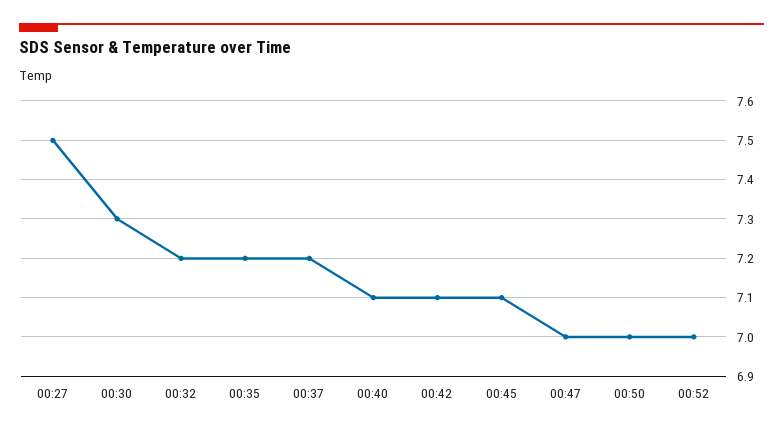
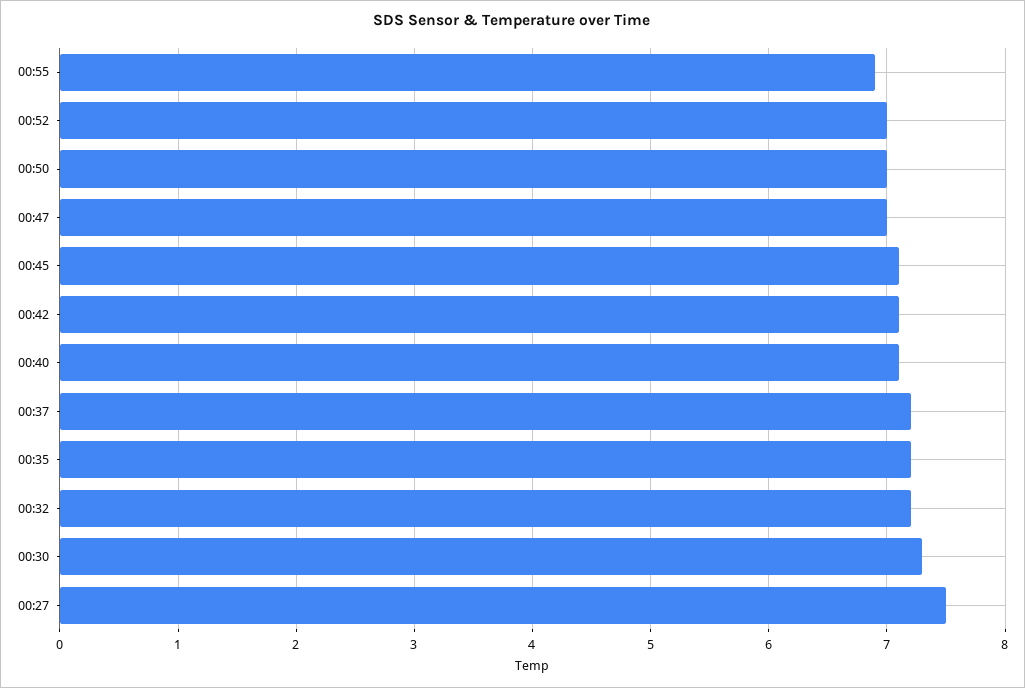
00:55: none -> 6.9

